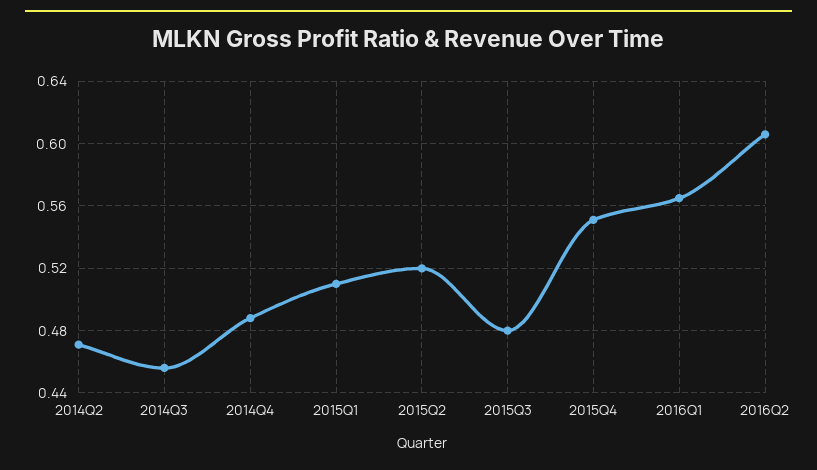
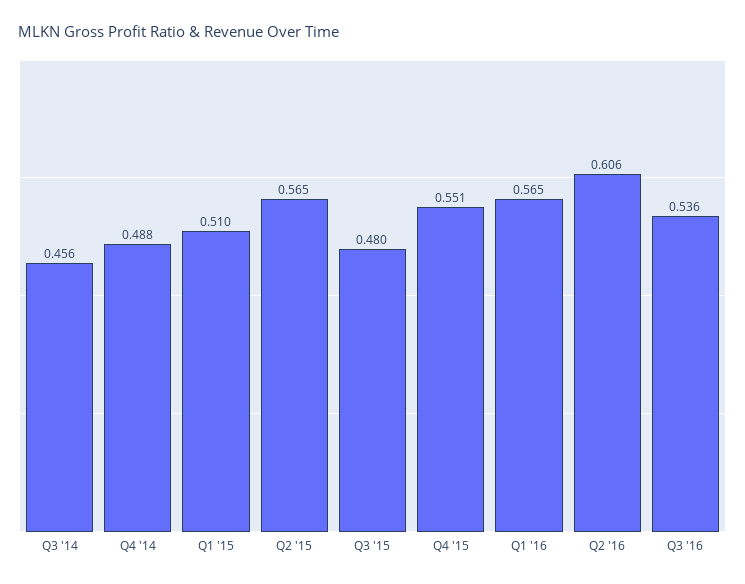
2014Q2: 0.47 -> none
2015Q2: 0.52 -> 0.565
Q3 '16: none -> 0.536

